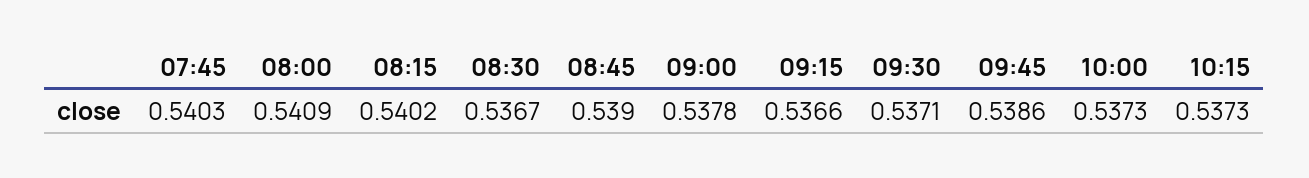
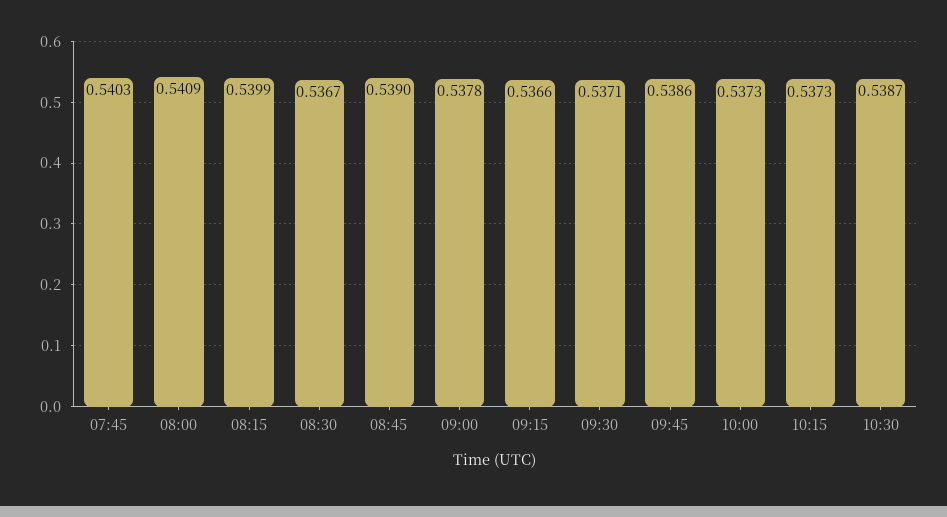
08:15: 0.5402 -> 0.5399
10:30: none -> 0.5387

